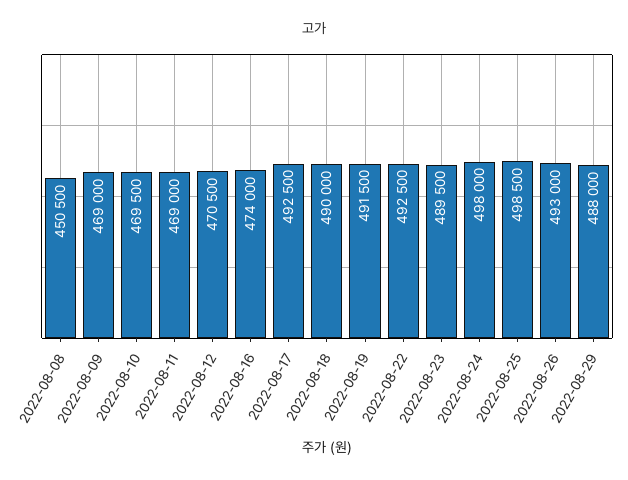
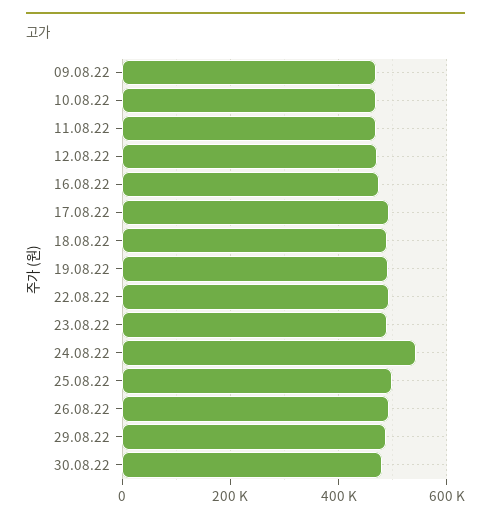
2022-08-08: 450500 -> none
2022-08-24: 498000 -> 540000
30.08.22: none -> 480000

